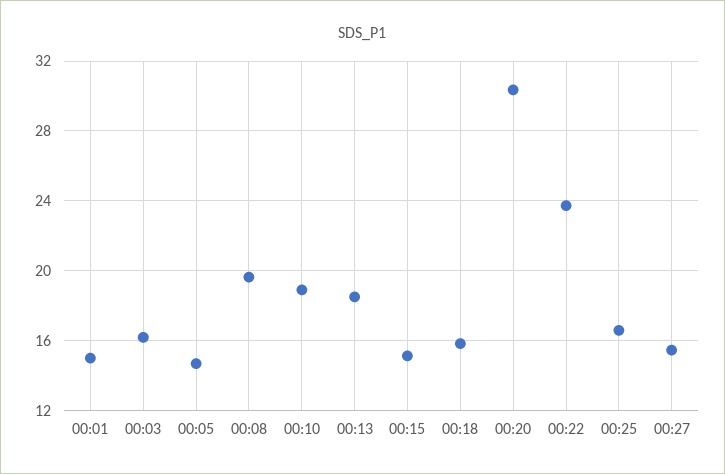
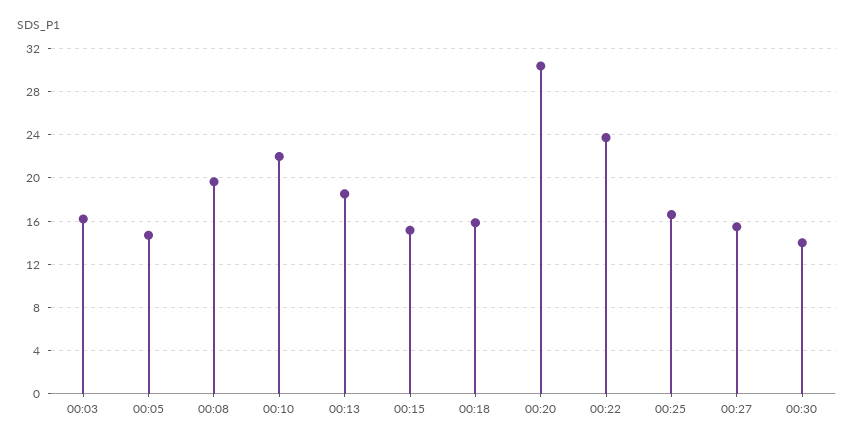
00:01: 15 -> none
00:10: 19 -> 22
00:30: none -> 14

